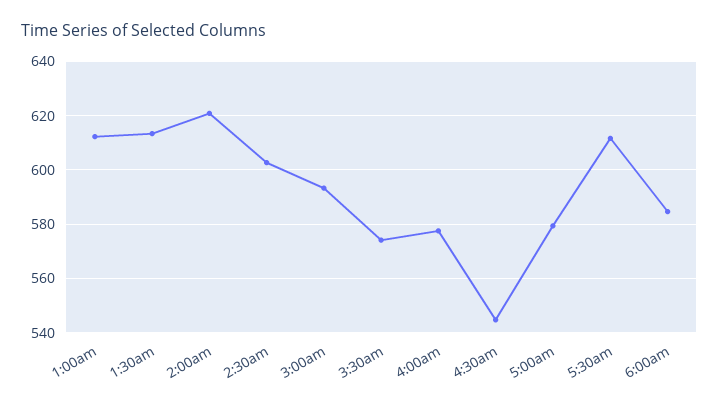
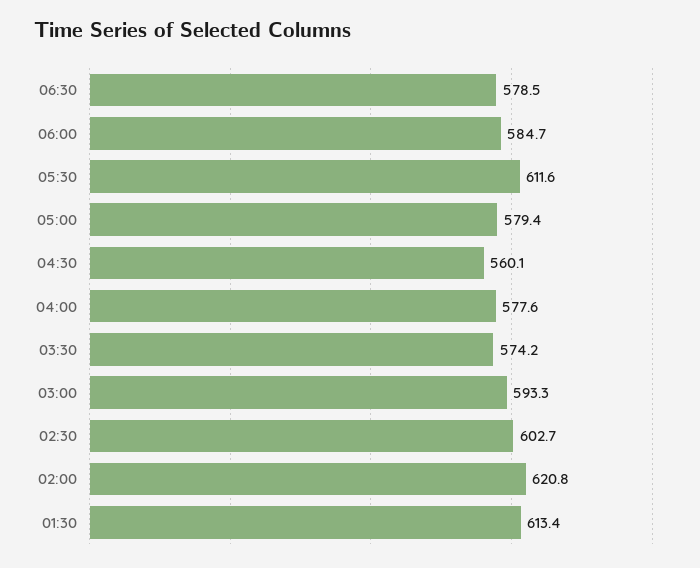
1:00am: 612.5 -> none
4:30am: 545 -> 560.1
06:30: none -> 578.5

